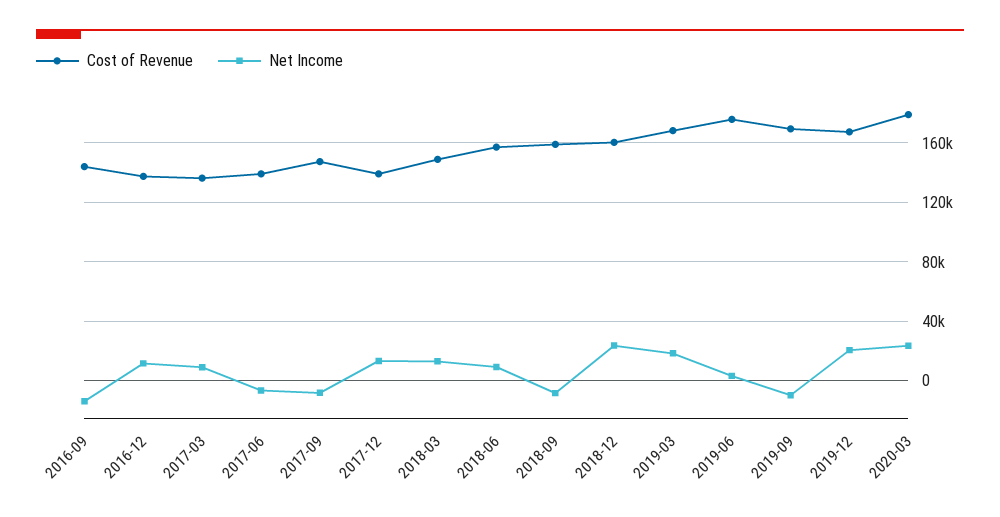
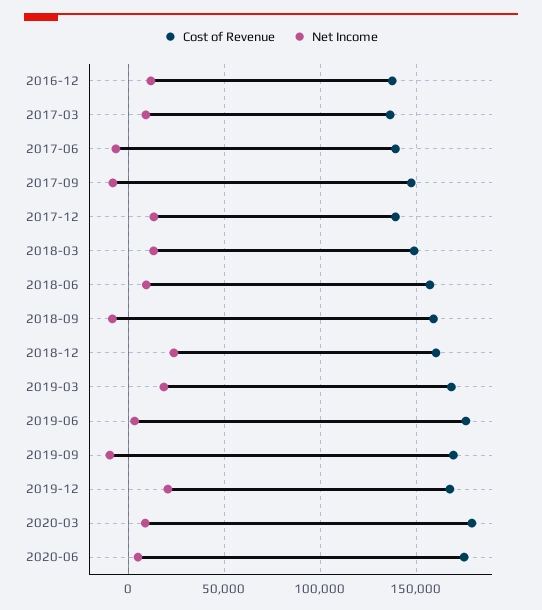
Cost of Revenue, 2016-09: 145000 -> none
Net Income, 2016-09: -15000 -> none
Net Income, 2020-03: 25000 -> 10000
Cost of Revenue, 2020-06: none -> 175000
Net Income, 2020-06: none -> 5000

